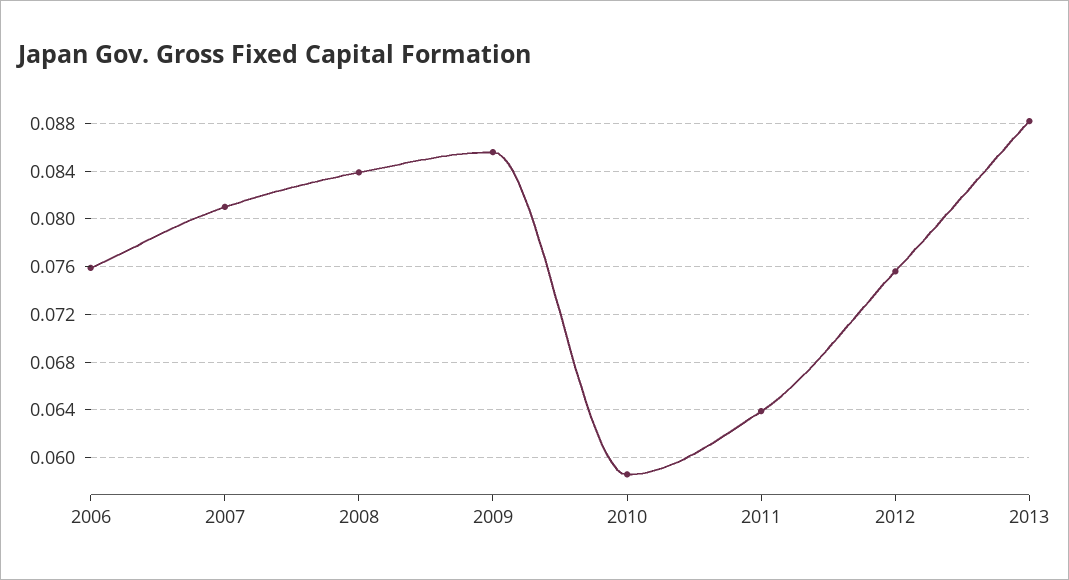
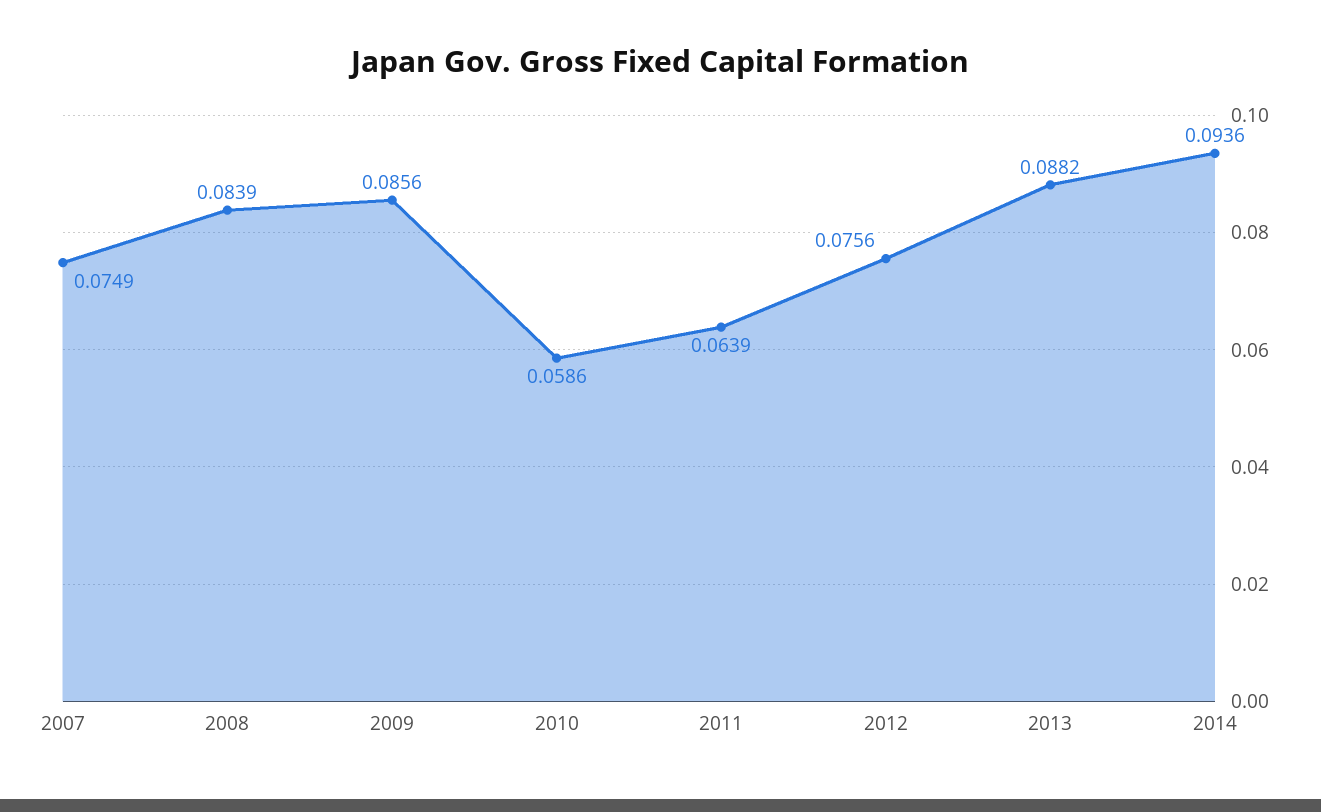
2006: 0.076 -> none
2007: 0.081 -> 0.0749
2014: none -> 0.0936

